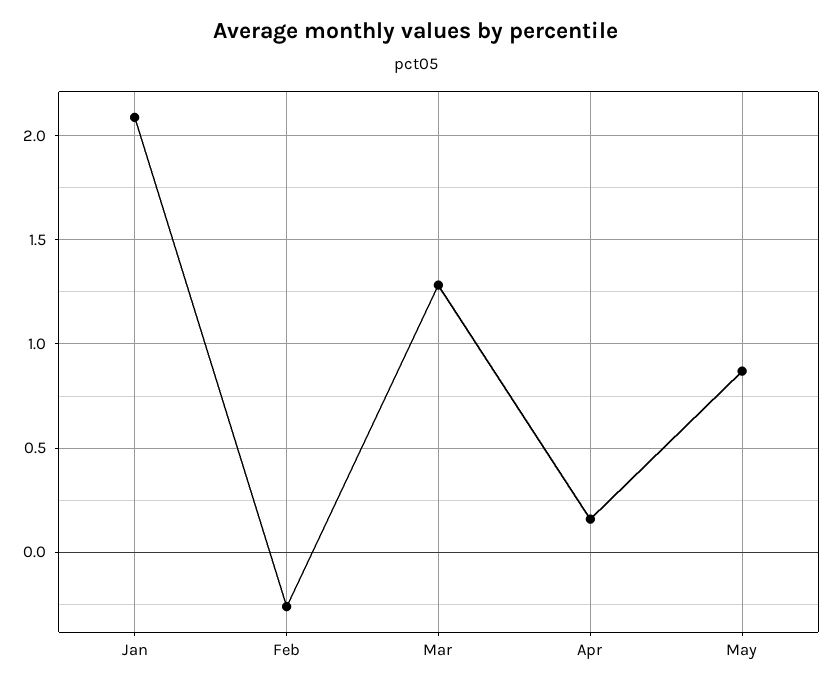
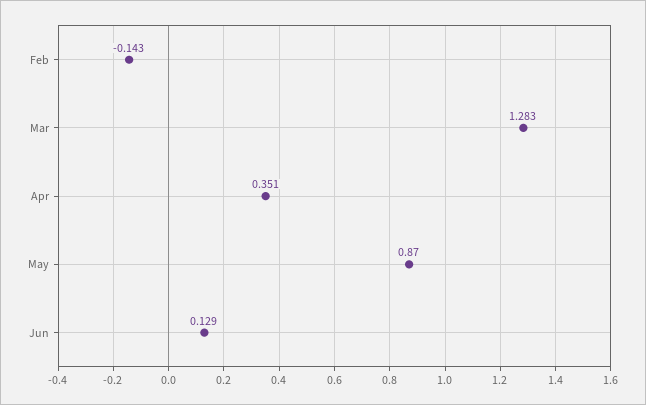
Jan: 2.1 -> none
Feb: -0.25 -> -0.143
Apr: 0.15 -> 0.351
Jun: none -> 0.129

